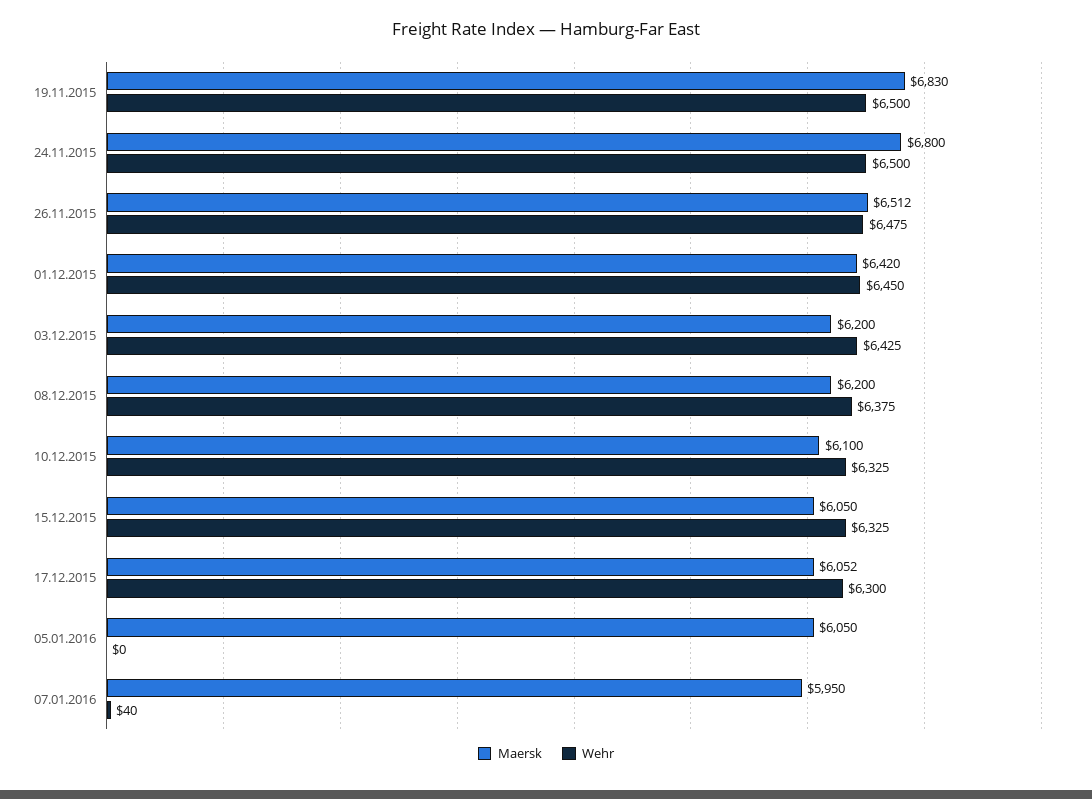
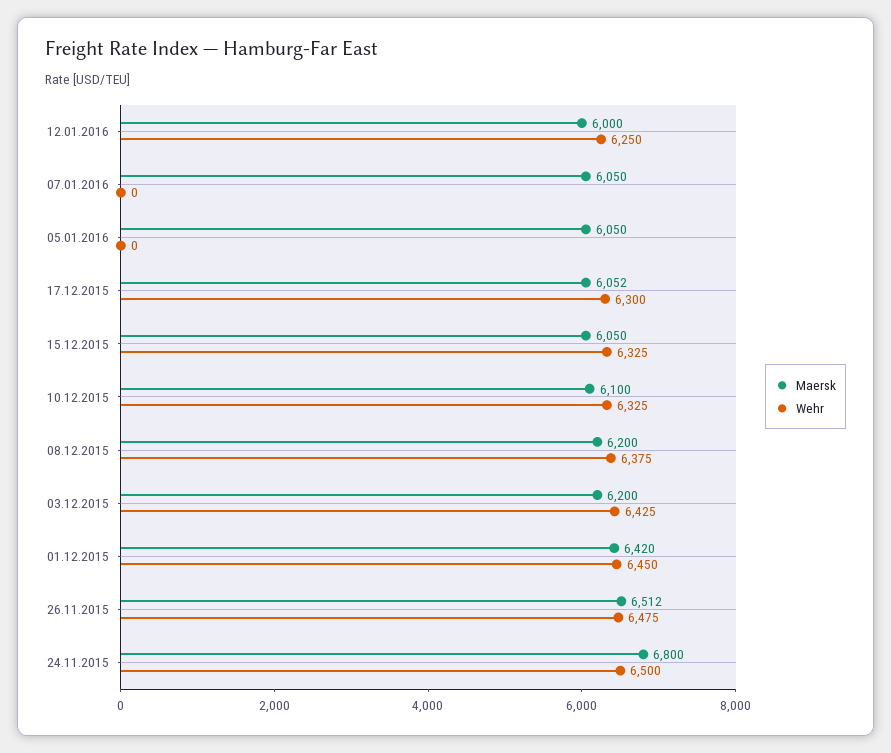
Maersk, 19.11.2015: 6830 -> none
Wehr, 19.11.2015: 6500 -> none
Maersk, 07.01.2016: 5950 -> 6050
Wehr, 07.01.2016: 40 -> 0
Maersk, 12.01.2016: none -> 6000
Wehr, 12.01.2016: none -> 6250

